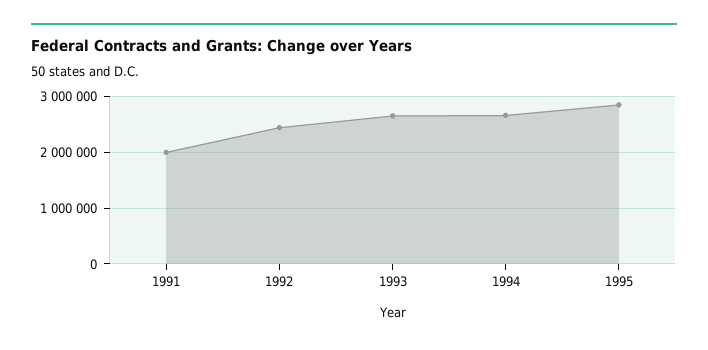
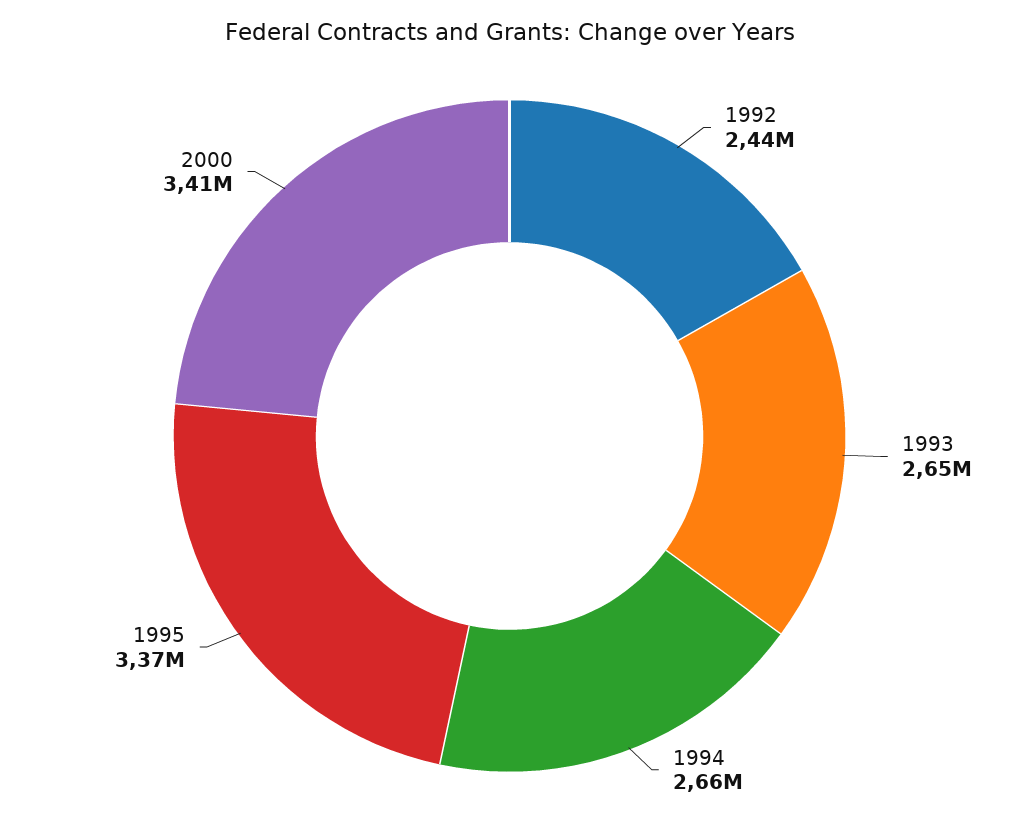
1991: 2000000 -> none
1995: 2800000 -> 3370000
2000: none -> 3410000

